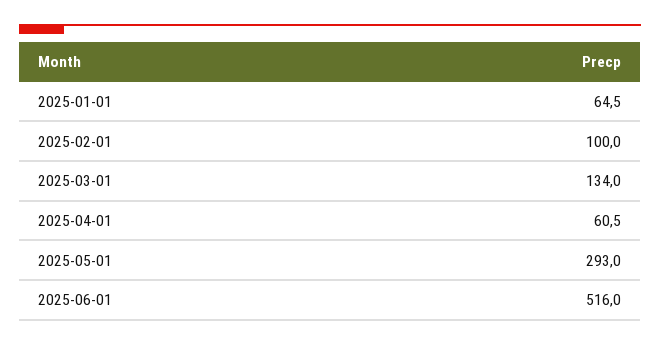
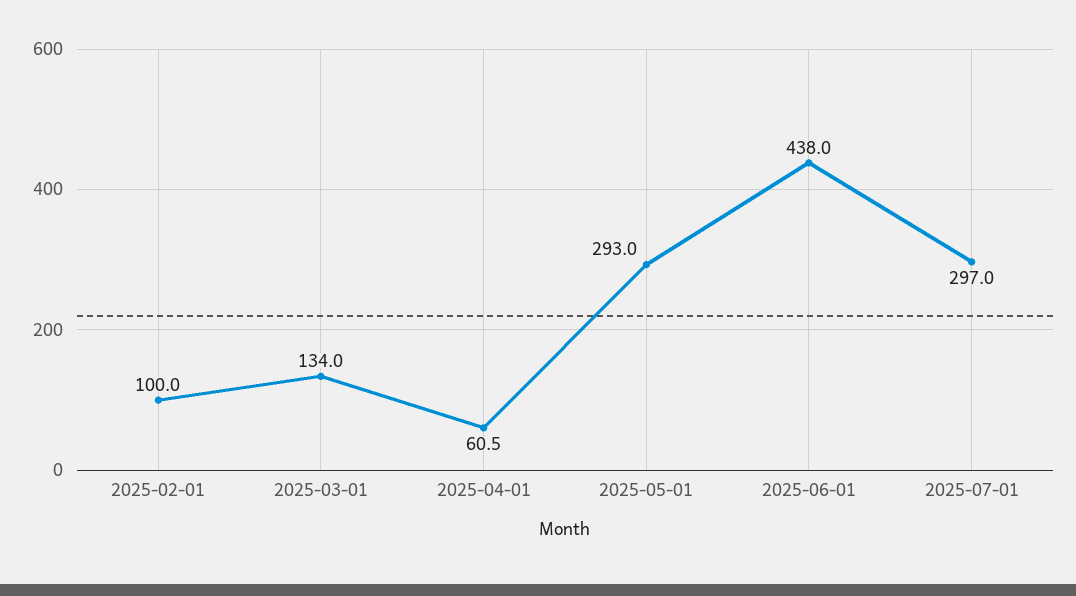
2025-01-01: 64.5 -> none
2025-06-01: 516 -> 438
2025-07-01: none -> 297

